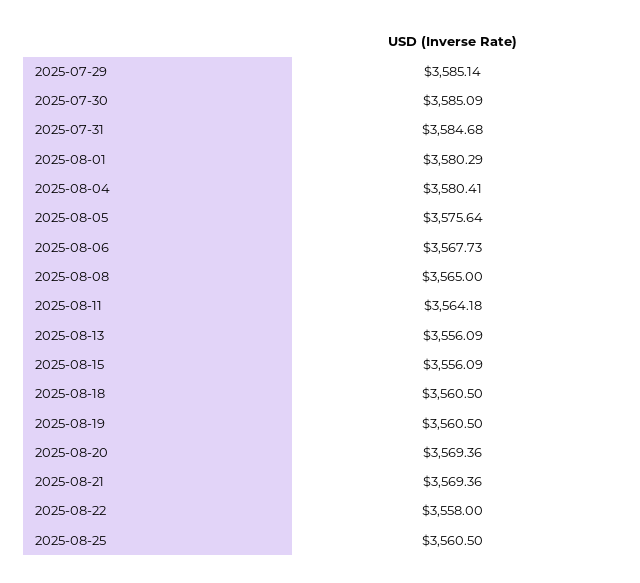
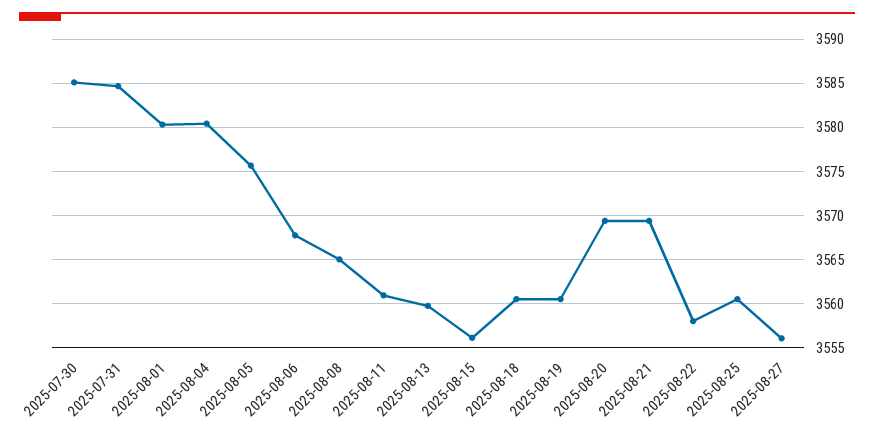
2025-07-29: 3585.14 -> none
2025-08-11: 3564.18 -> 3561
2025-08-13: 3556.09 -> 3560
2025-08-27: none -> 3556

